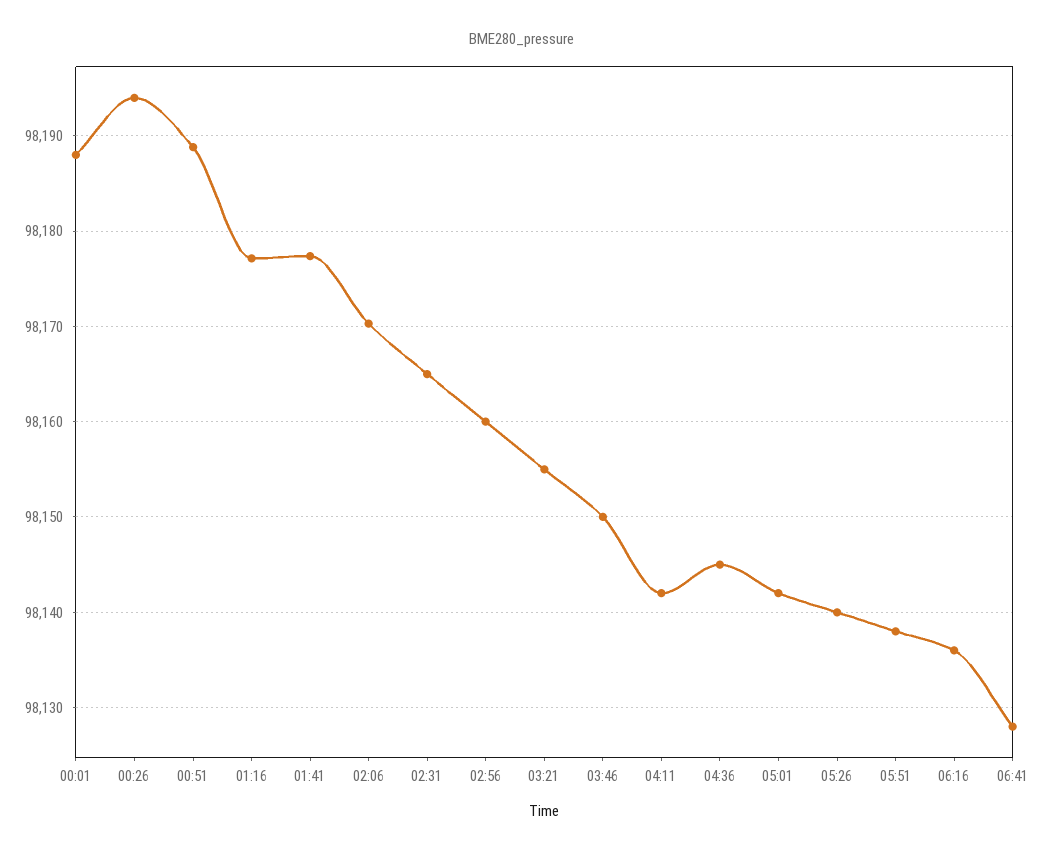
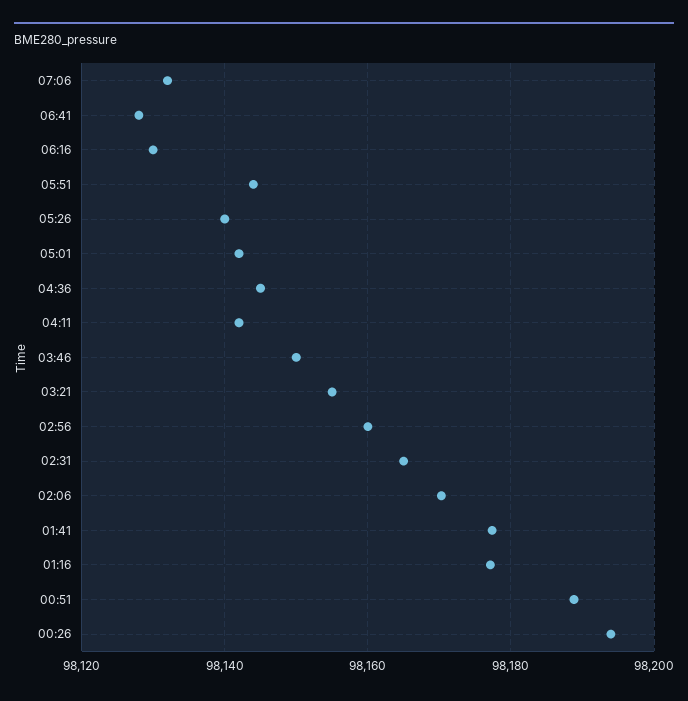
00:01: 98188 -> none
05:51: 98138 -> 98144
06:16: 98136 -> 98130
07:06: none -> 98132

